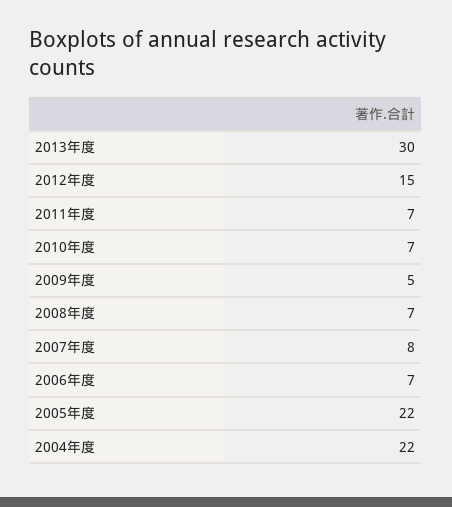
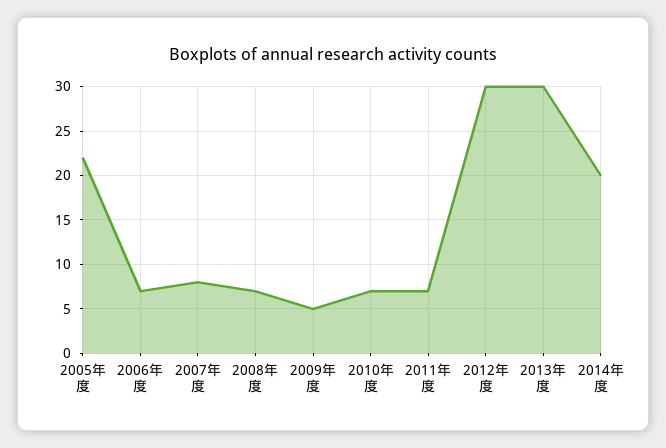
2012年度: 15 -> 30
2004年度: 22 -> none
2014年度: none -> 20

